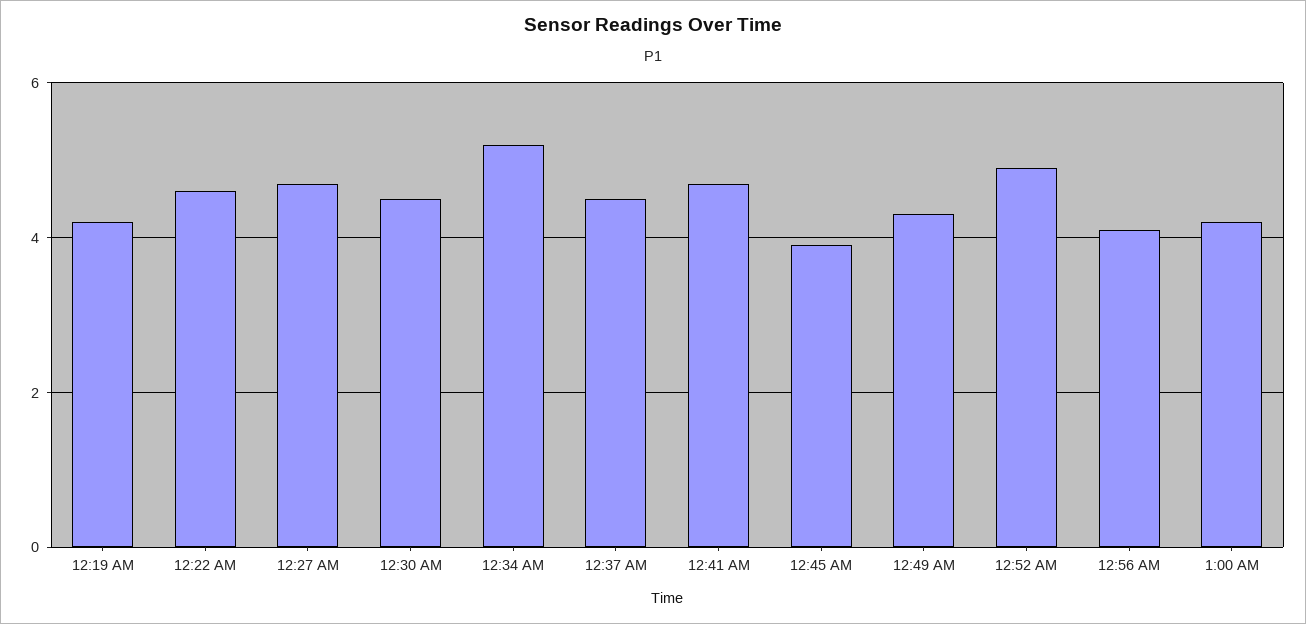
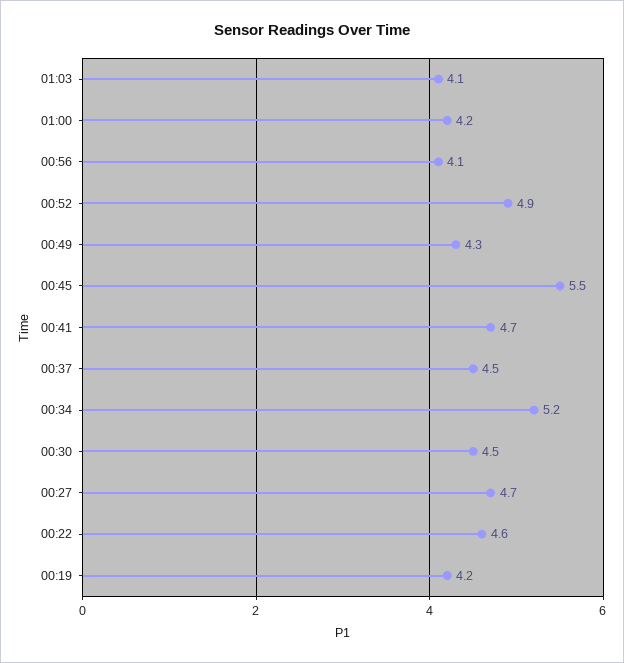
12:45 AM: 4 -> 5.5
01:03: none -> 4.1

